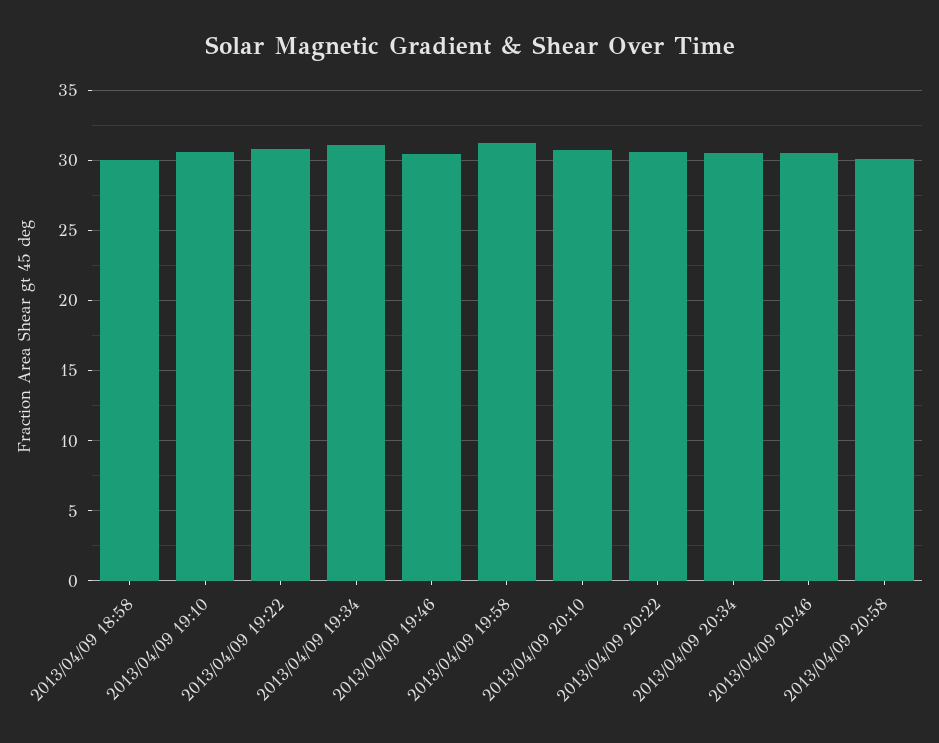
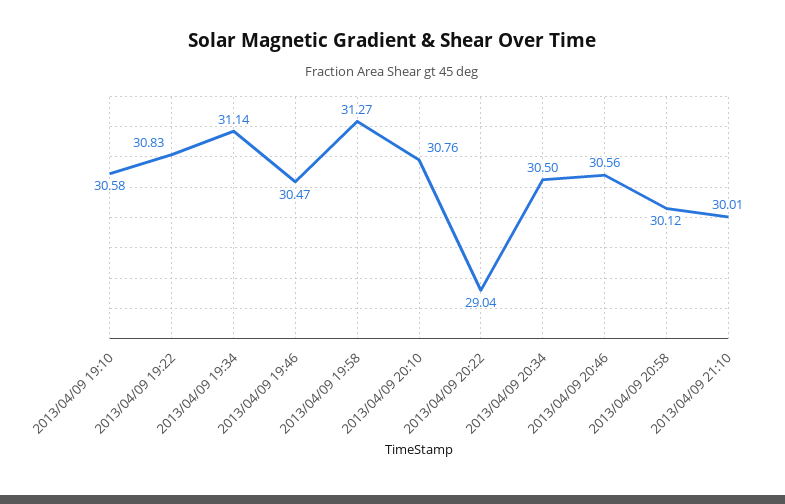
2013/04/09 18:58: 30 -> none
2013/04/09 20:22: 30.5 -> 29.04
2013/04/09 21:10: none -> 30.01

